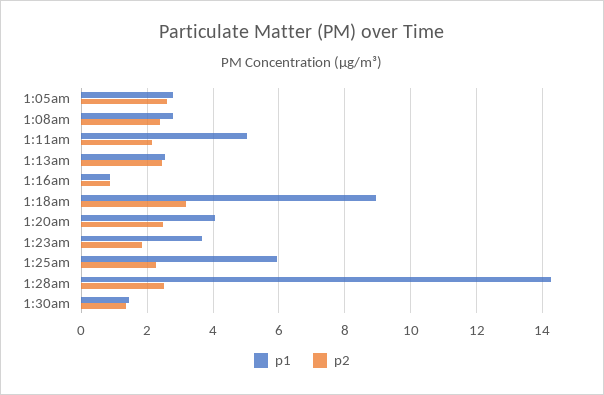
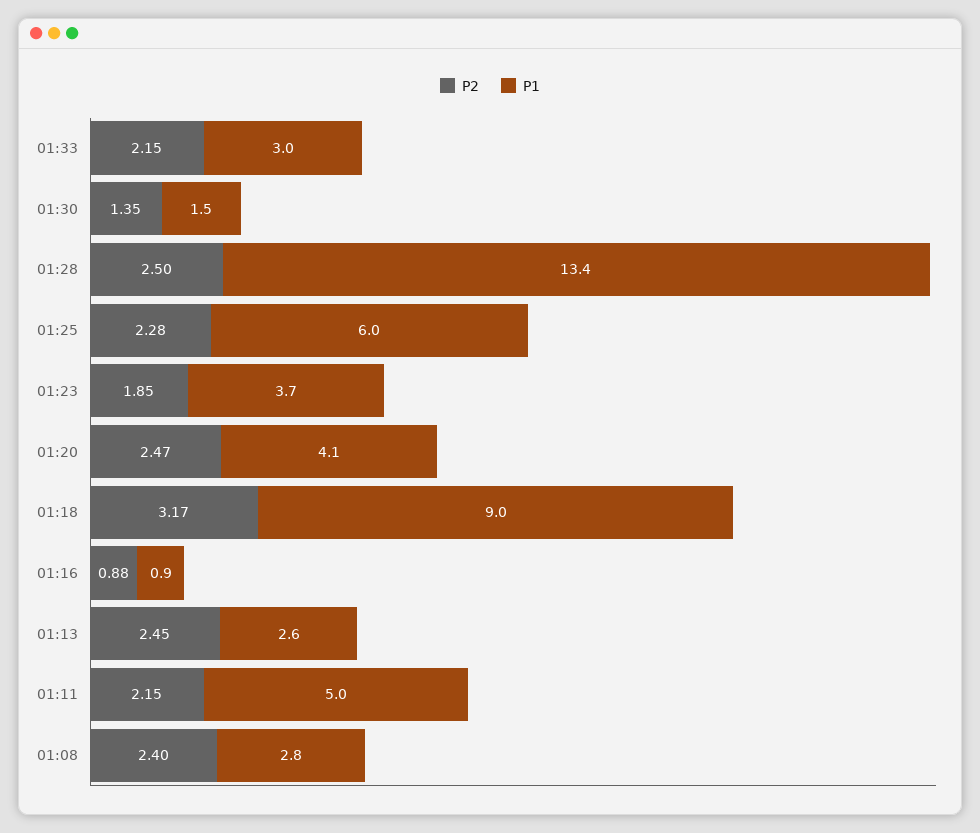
p1, 1:05am: 2.8 -> none
p2, 1:05am: 2.6 -> none
p1, 1:28am: 14.2 -> 13.4
p2, 01:33: none -> 2.15
p1, 01:33: none -> 3

